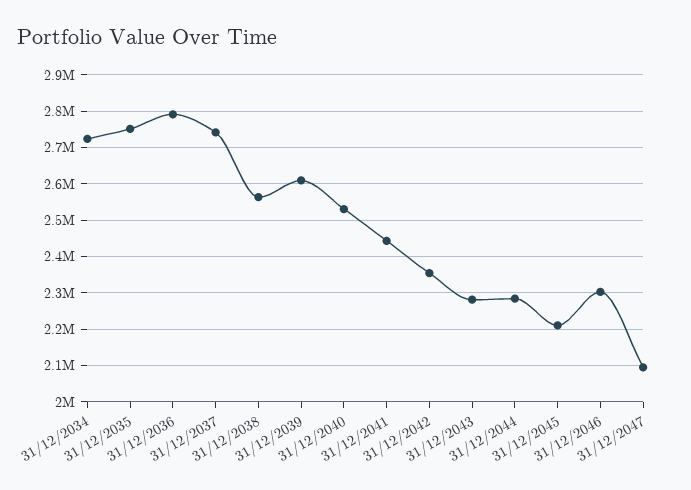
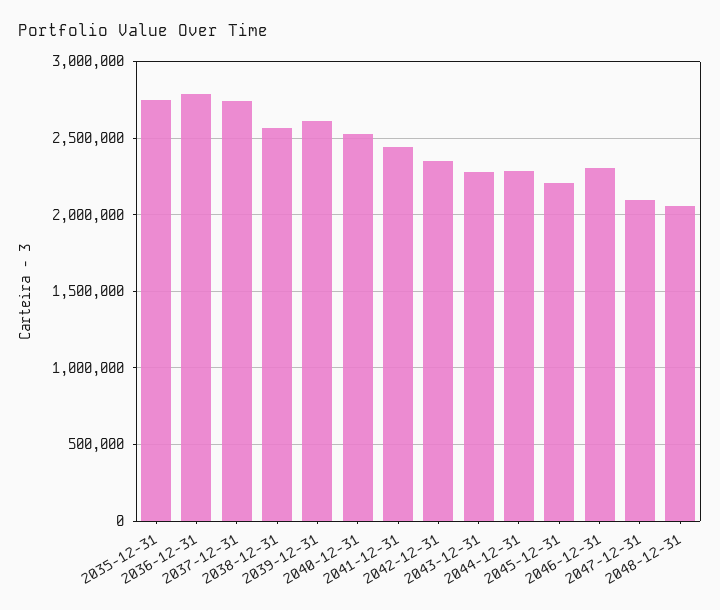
31/12/2034: 2720000 -> none
2048-12-31: none -> 2050000

